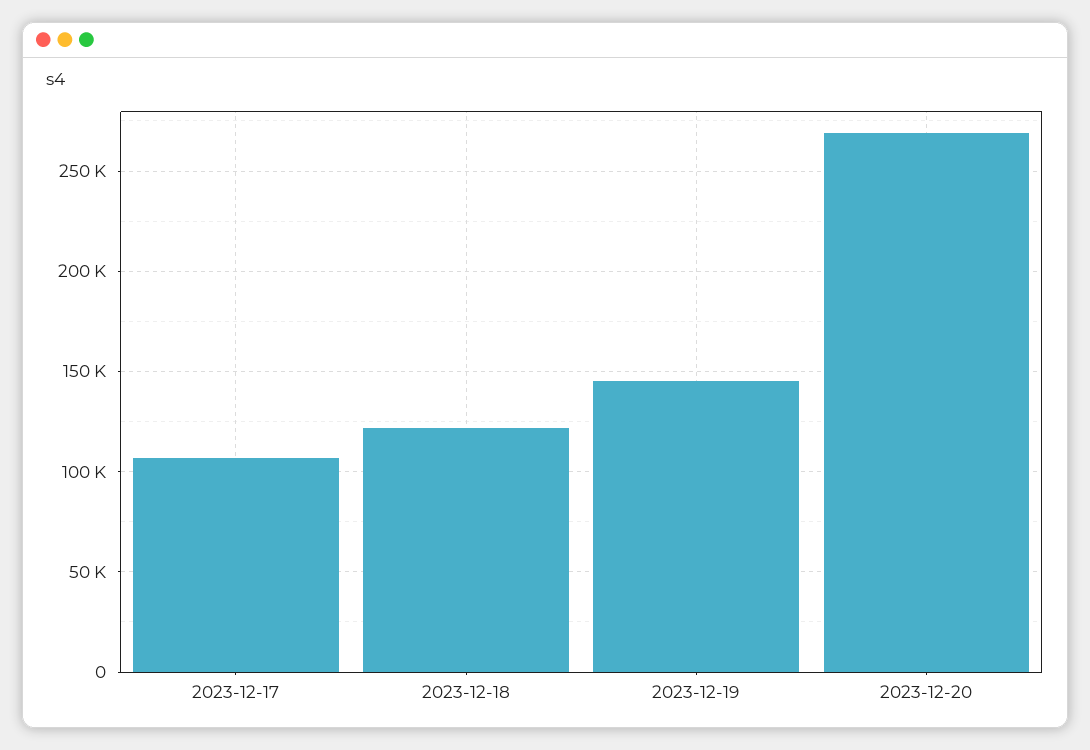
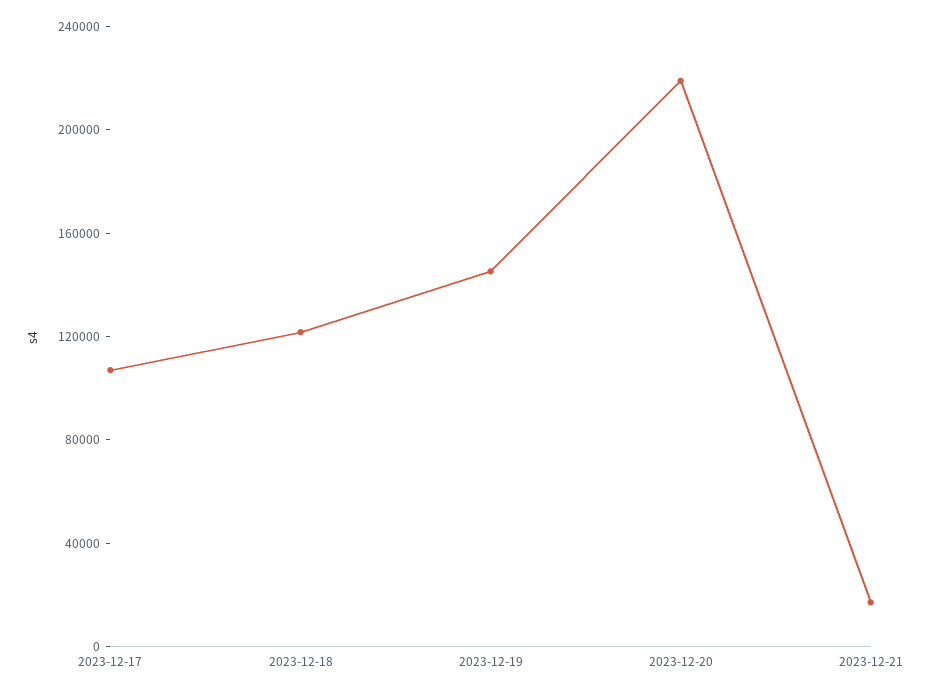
2023-12-20: 270000 -> 220000
2023-12-21: none -> 20000

